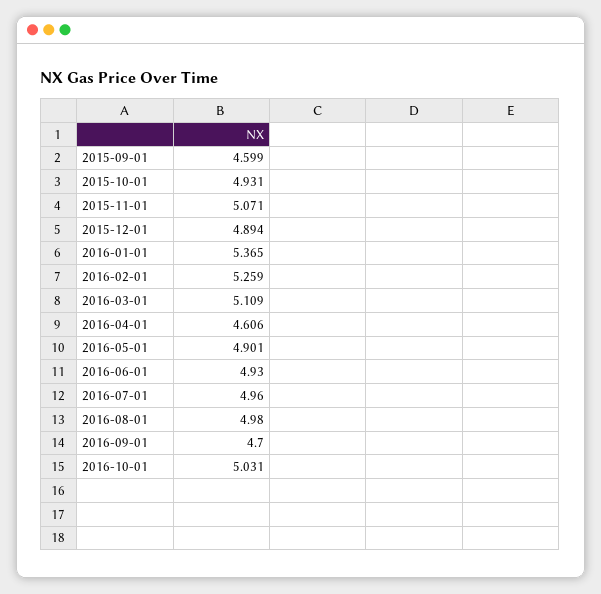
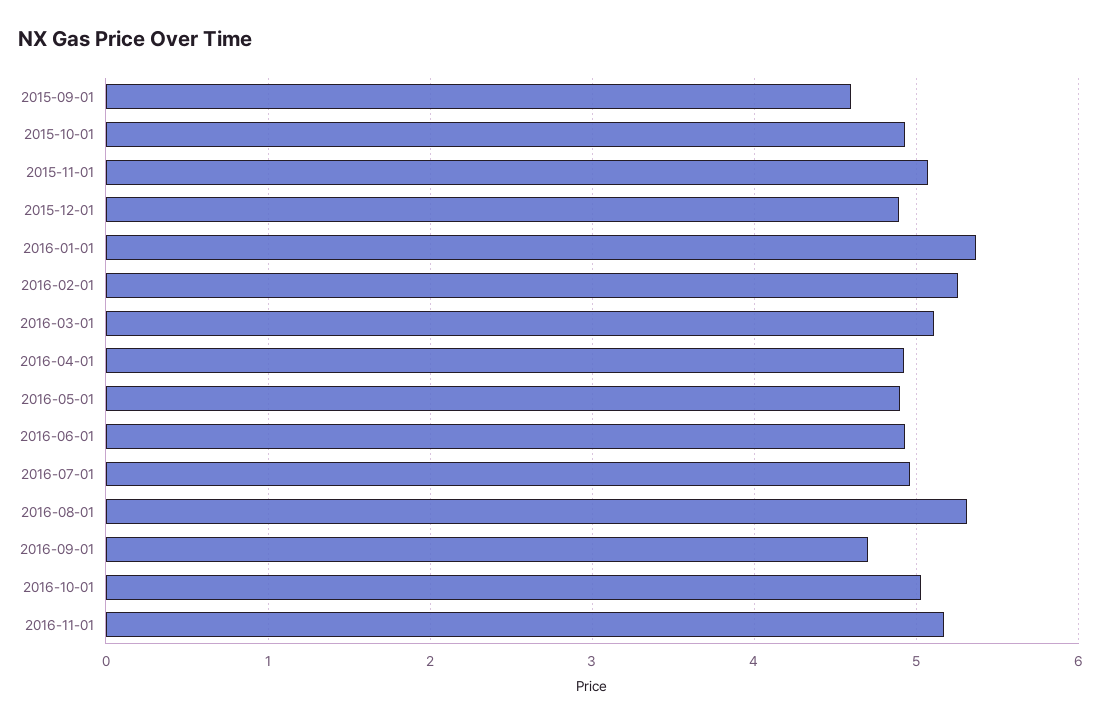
2016-04-01: 4.606 -> 4.9
2016-08-01: 4.98 -> 5.3
2016-11-01: none -> 5.2

